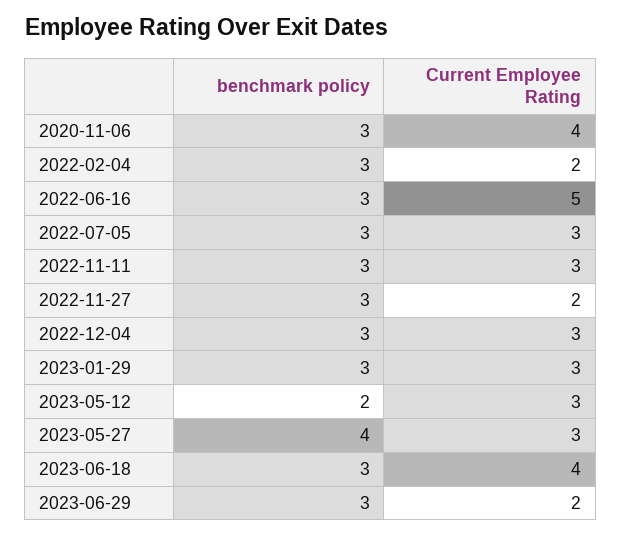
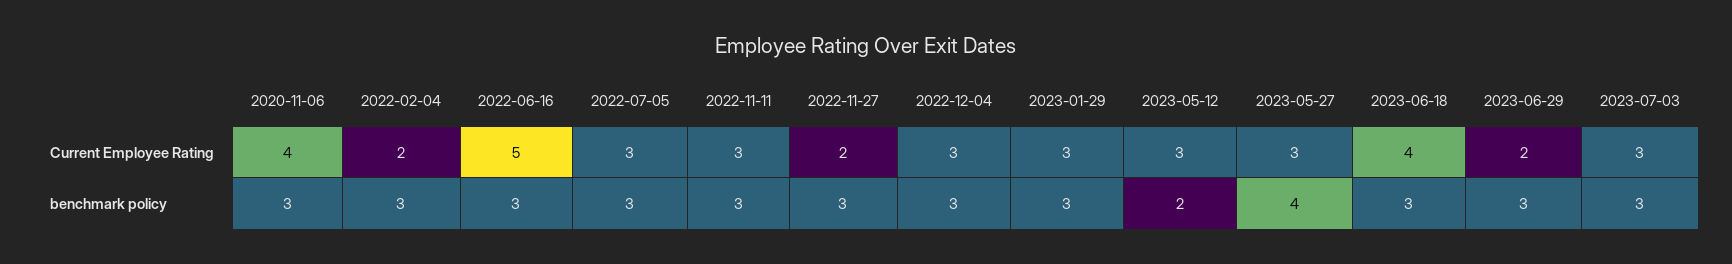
Current Employee Rating, 2023-07-03: none -> 3
benchmark policy, 2023-07-03: none -> 3

